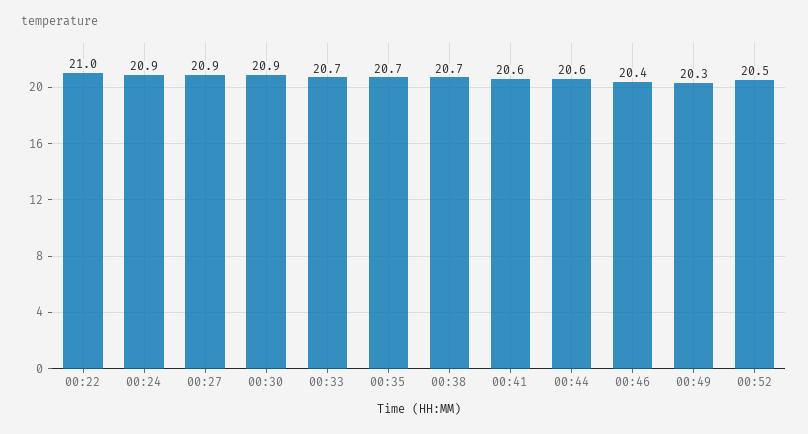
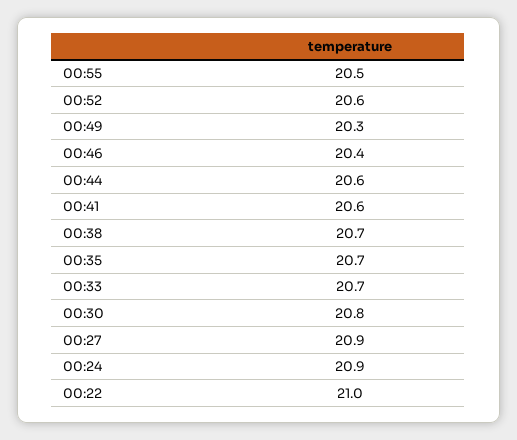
00:30: 20.9 -> 20.8
00:52: 20.5 -> 20.6
00:55: none -> 20.5

